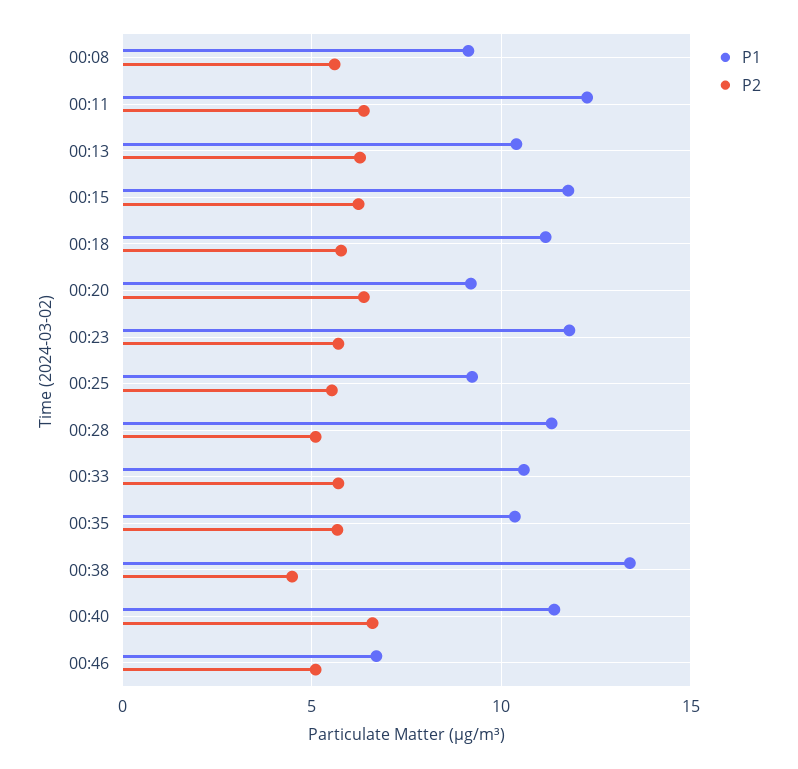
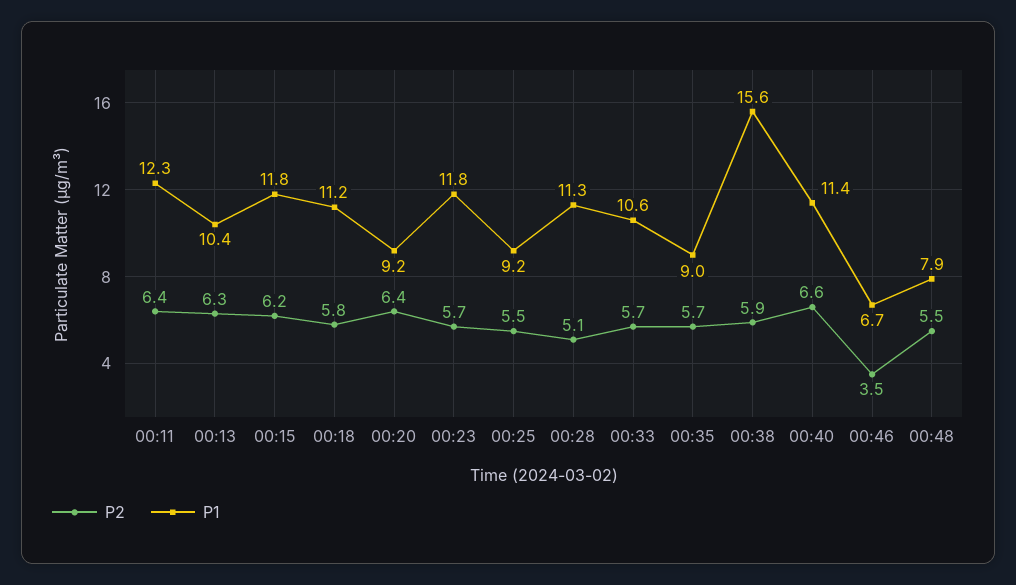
P1, 00:08: 9 -> none
P2, 00:08: 5.5 -> none
P1, 00:35: 10.5 -> 9
P1, 00:38: 13.5 -> 15.6
P2, 00:38: 4.5 -> 5.9
P2, 00:46: 5 -> 3.5
P2, 00:48: none -> 5.5
P1, 00:48: none -> 7.9

